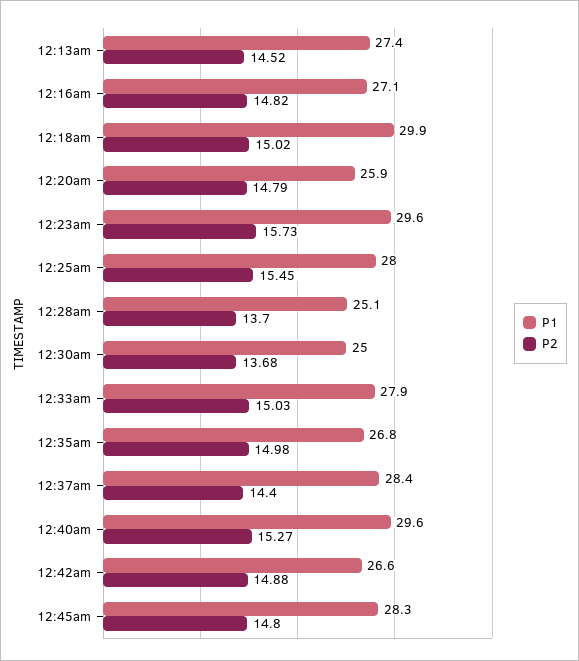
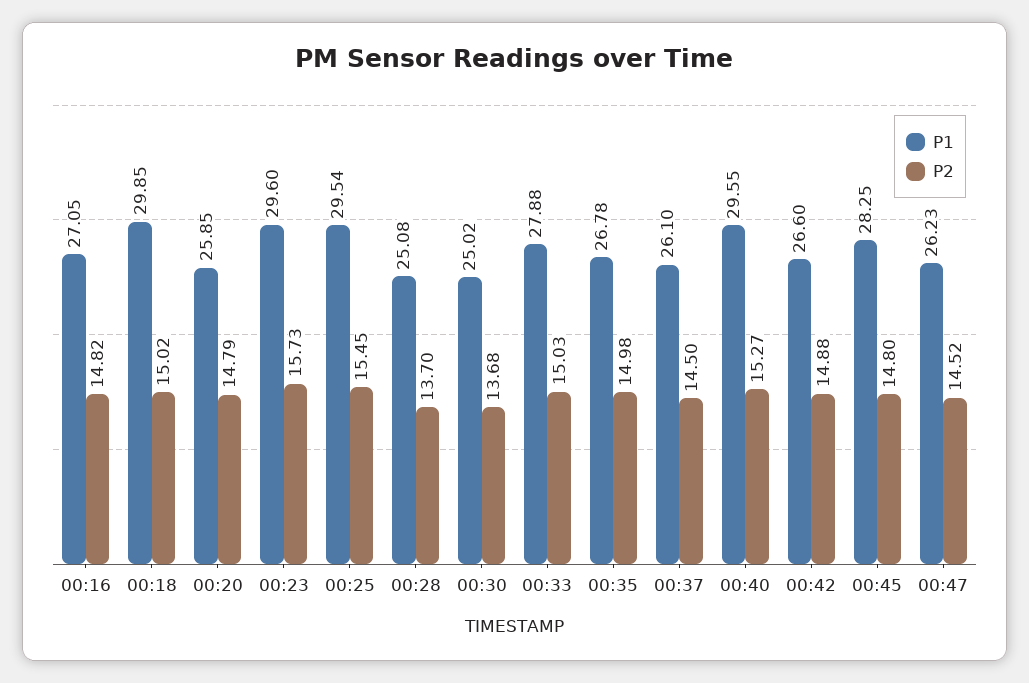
P1, 12:13am: 27.4 -> none
P2, 12:13am: 14.52 -> none
P1, 12:25am: 28 -> 29.54
P1, 12:37am: 28.4 -> 26.1
P2, 12:37am: 14.4 -> 14.5
P1, 00:47: none -> 26.23
P2, 00:47: none -> 14.52

